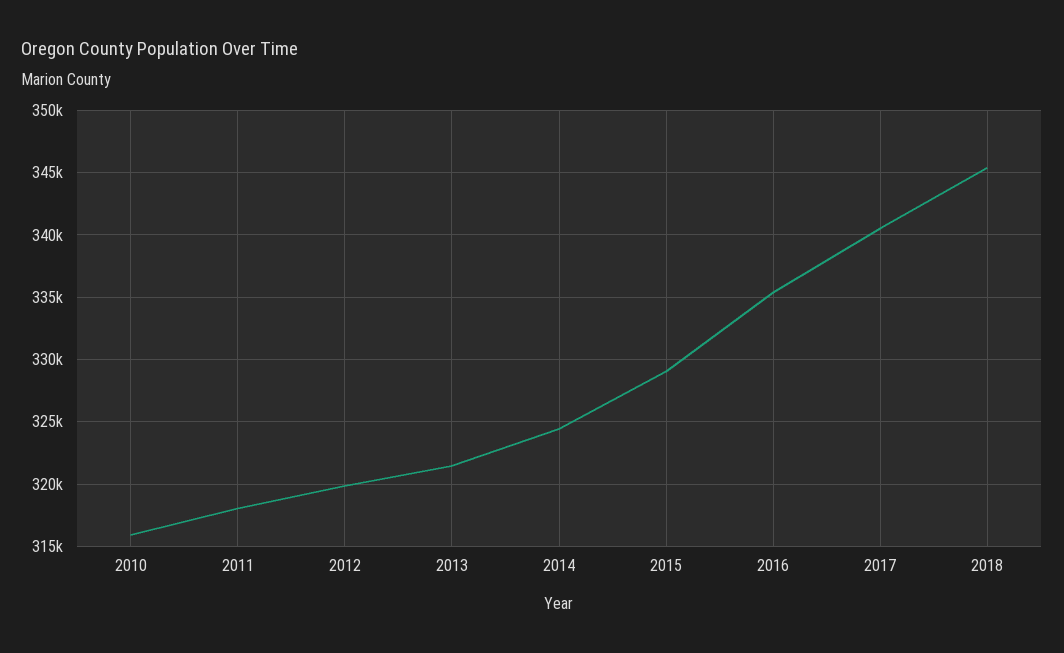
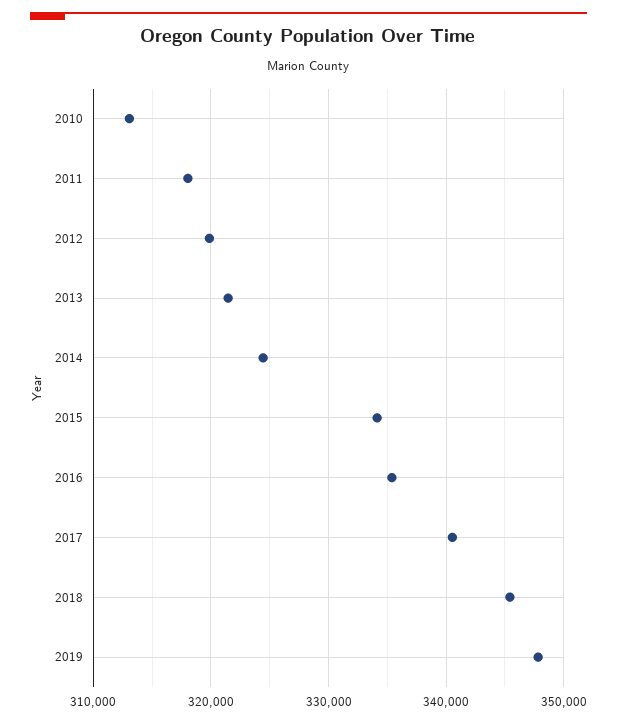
2010: 316000 -> 313000
2015: 329000 -> 334000
2019: none -> 348000

